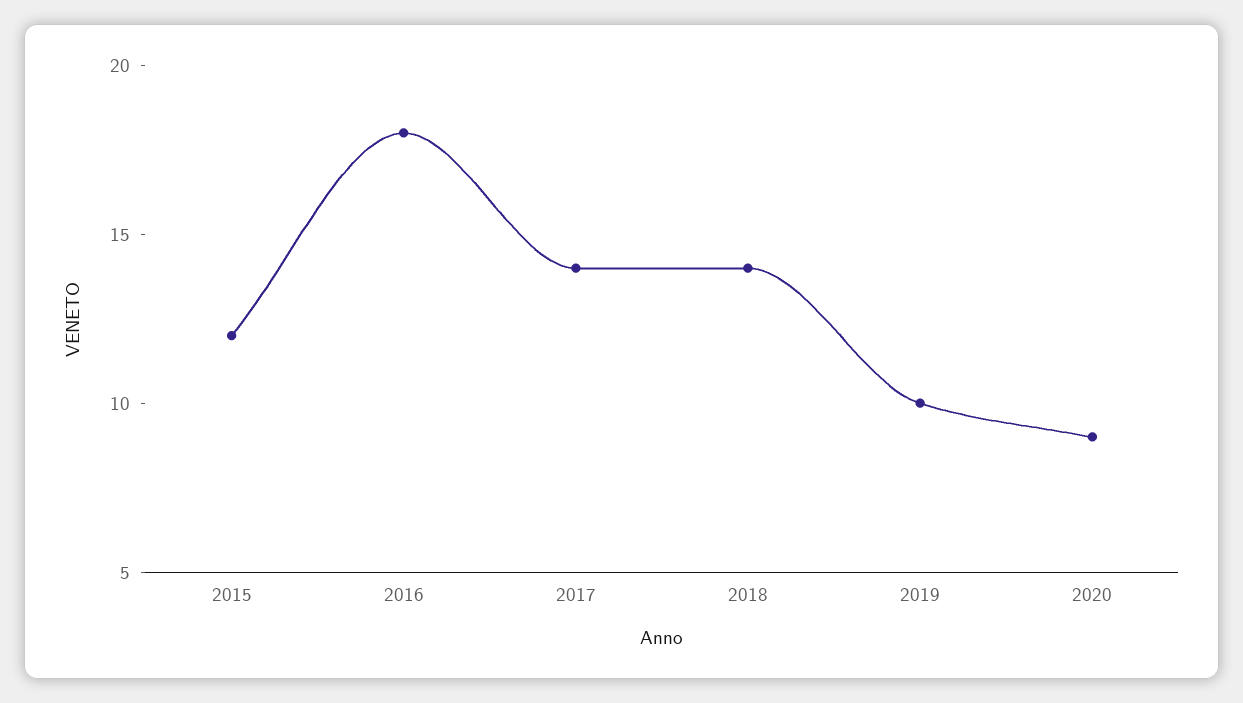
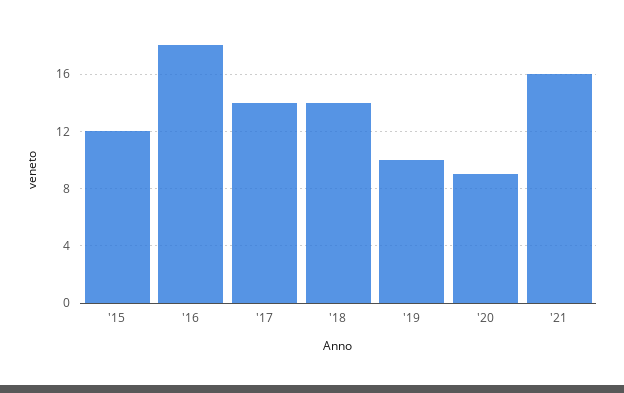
'21: none -> 16

